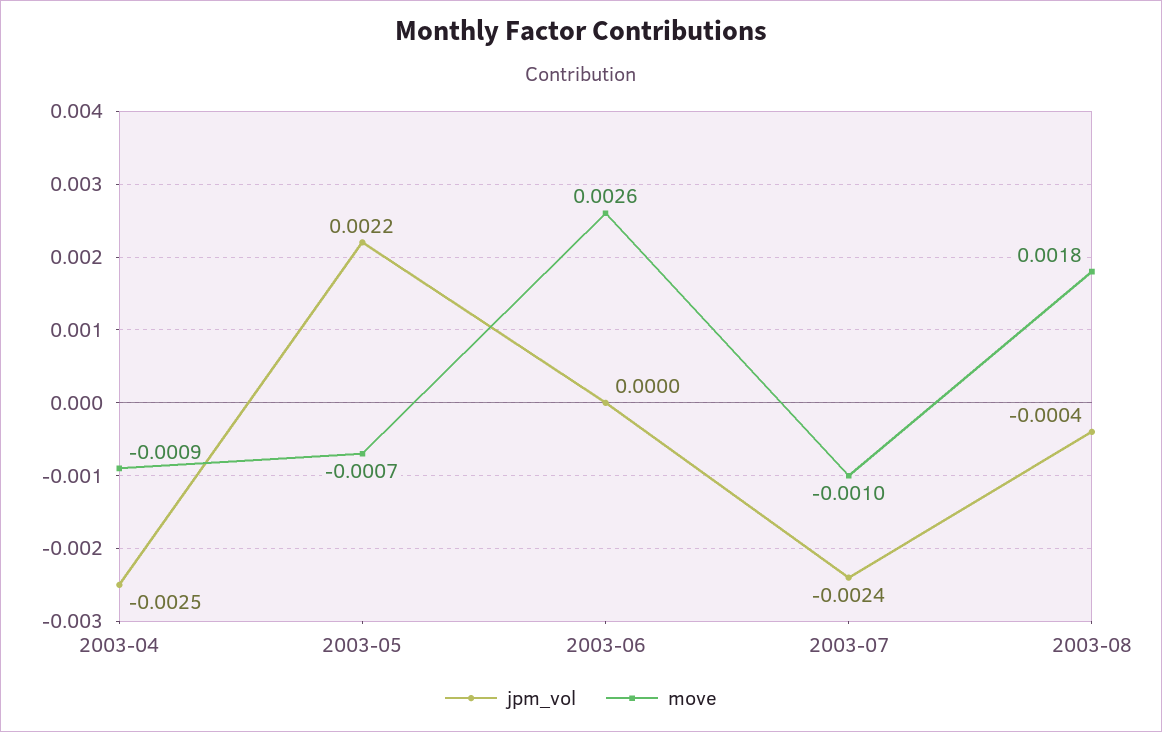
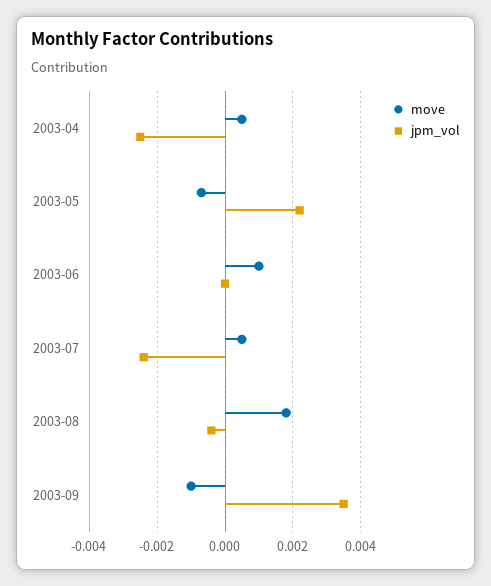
move, 2003-04: -0.0009 -> 0.0005
move, 2003-06: 0.0026 -> 0.001
move, 2003-07: -0.001 -> 0.0005
move, 2003-09: none -> -0.001
jpm_vol, 2003-09: none -> 0.0035

